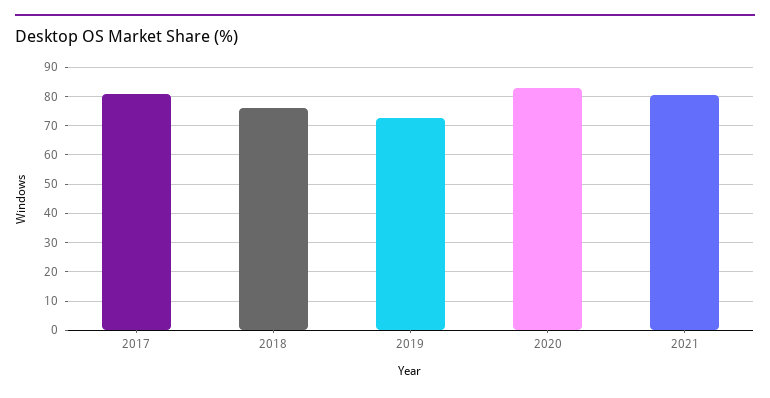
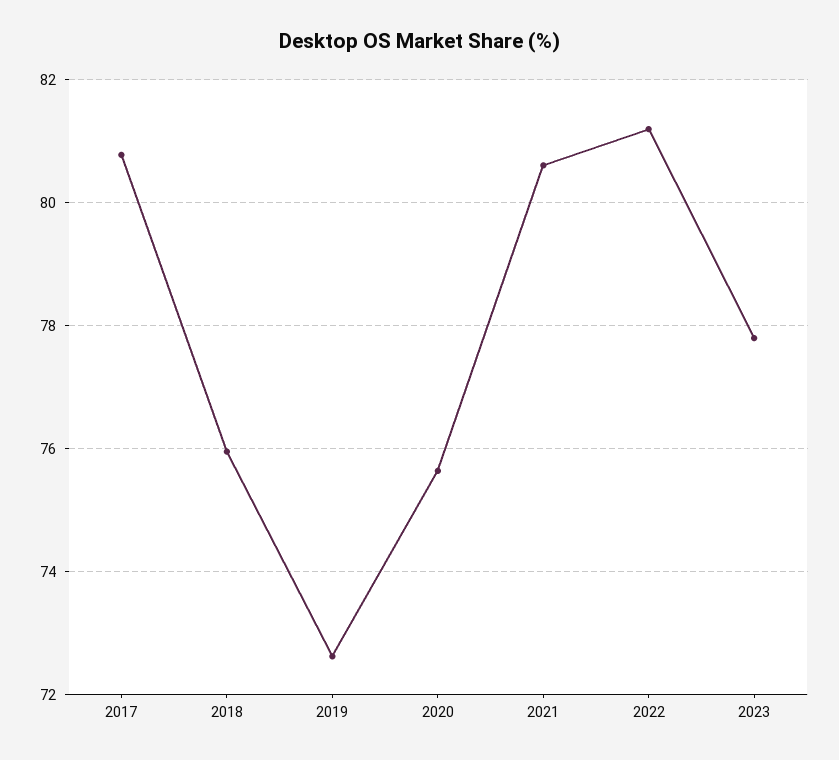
2020: 82.5 -> 75.6
2022: none -> 81.2
2023: none -> 77.8

